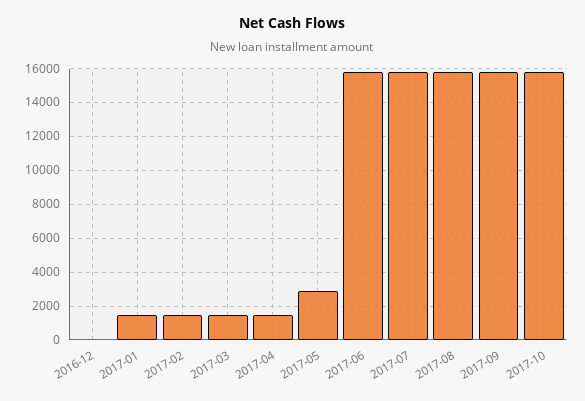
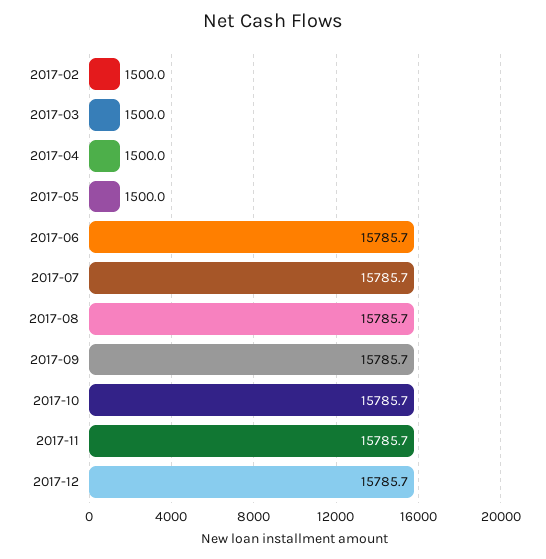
2016-12: 0 -> none
2017-01: 1500 -> none
2017-05: 3000 -> 1500
2017-11: none -> 15785.7
2017-12: none -> 15785.7

